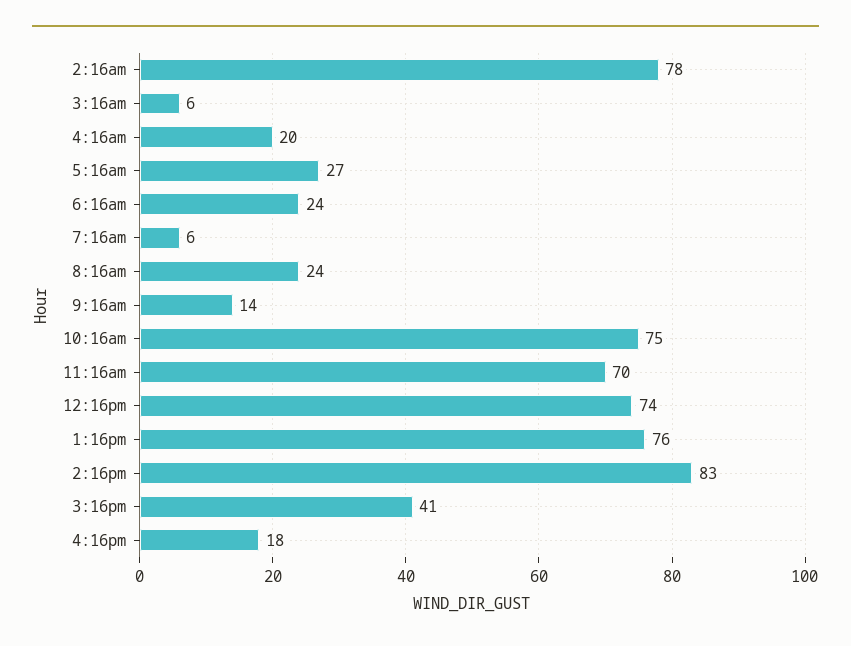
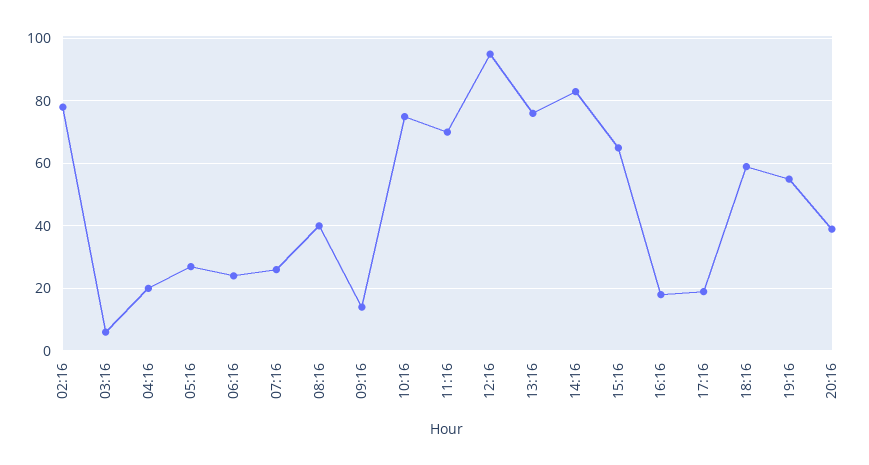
7:16am: 6 -> 25
8:16am: 24 -> 40
12:16pm: 74 -> 95
3:16pm: 41 -> 65
17:16: none -> 20
18:16: none -> 60
19:16: none -> 55
20:16: none -> 40

